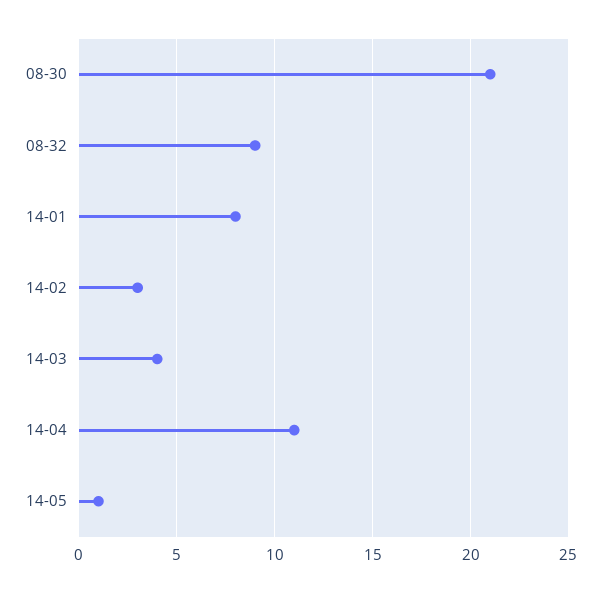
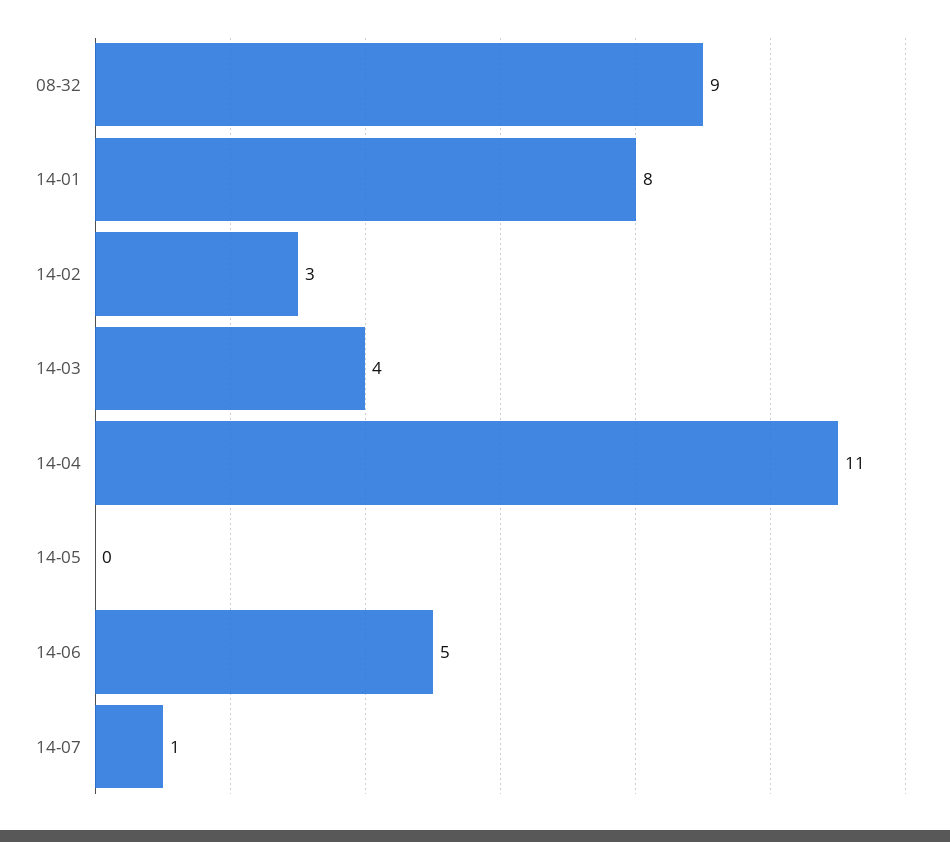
08-30: 21 -> none
14-05: 1 -> 0
14-06: none -> 5
14-07: none -> 1

